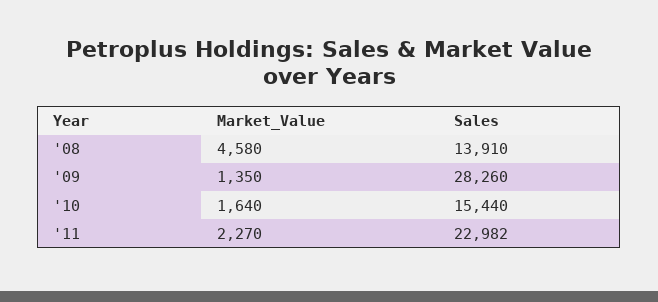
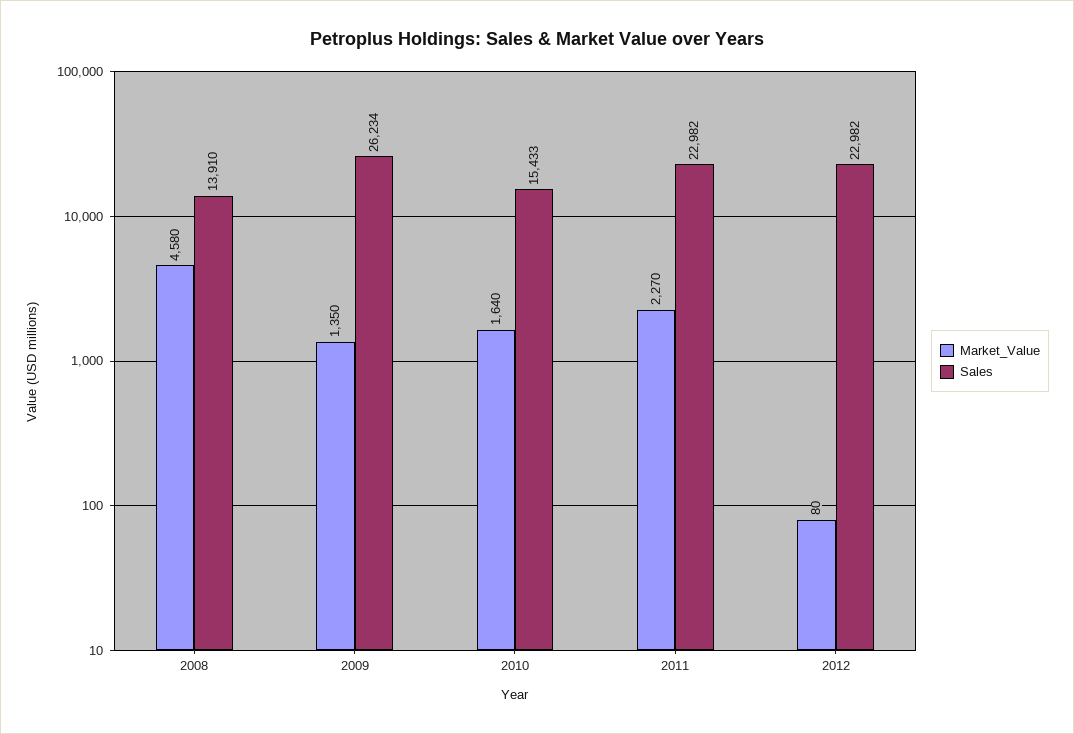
Sales, '09: 28260 -> 26234
Sales, '10: 15440 -> 15433
Market_Value, 2012: none -> 80
Sales, 2012: none -> 22982

